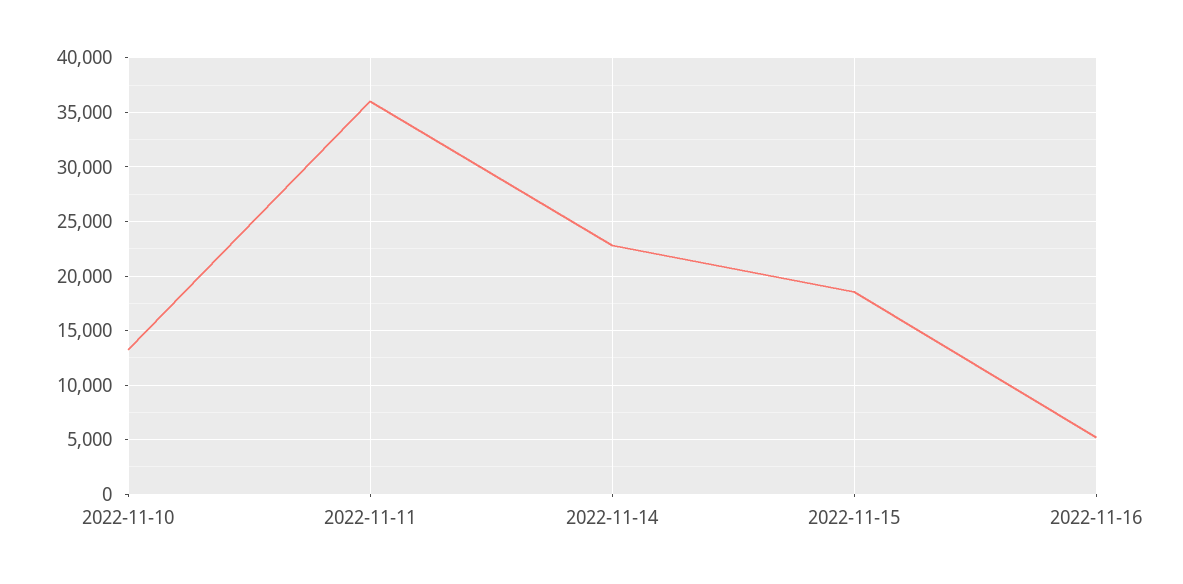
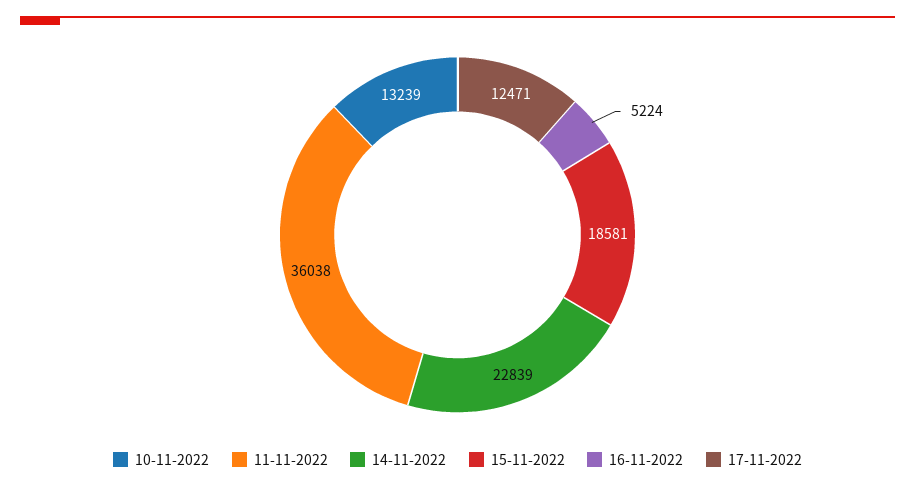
17-11-2022: none -> 12471

